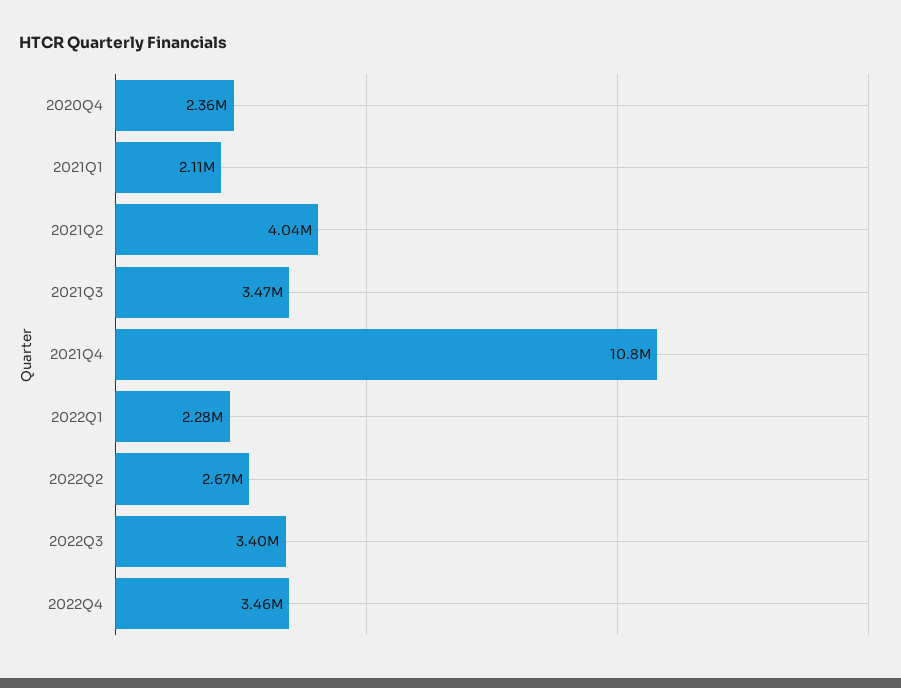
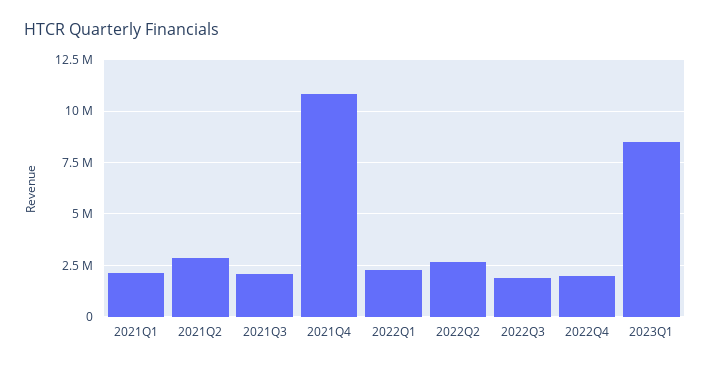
2020Q4: 2360000 -> none
2021Q2: 4040000 -> 3000000
2021Q3: 3470000 -> 2000000
2022Q3: 3400000 -> 2000000
2022Q4: 3460000 -> 2000000
2023Q1: none -> 8500000

